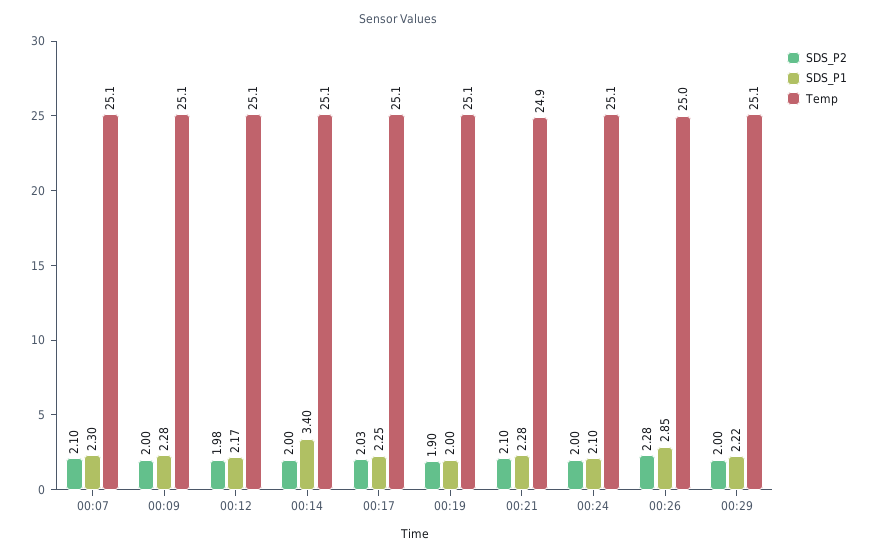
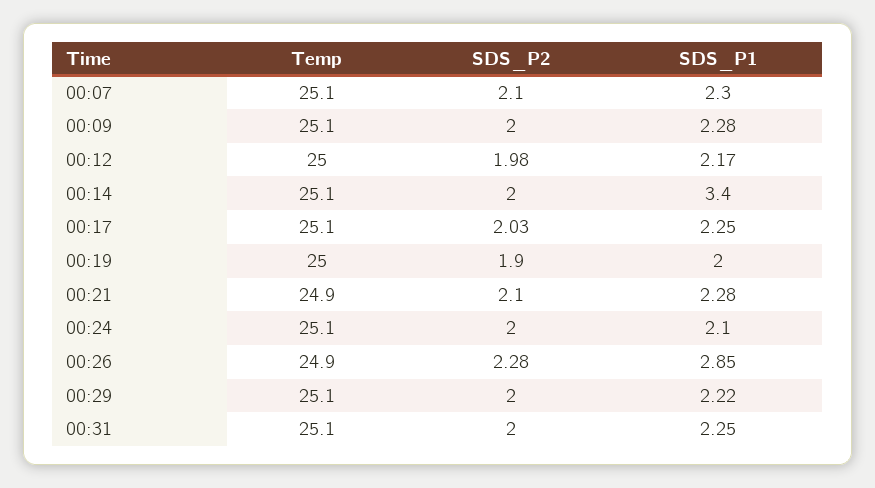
Temp, 00:12: 25.1 -> 25
Temp, 00:19: 25.1 -> 25
Temp, 00:26: 25 -> 24.9
Temp, 00:31: none -> 25.1
SDS_P2, 00:31: none -> 2
SDS_P1, 00:31: none -> 2.25

